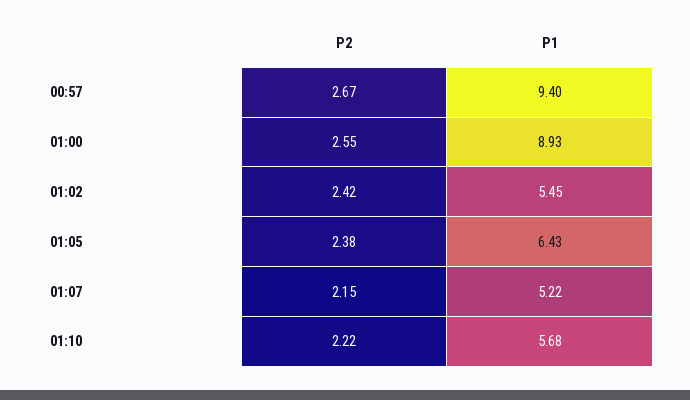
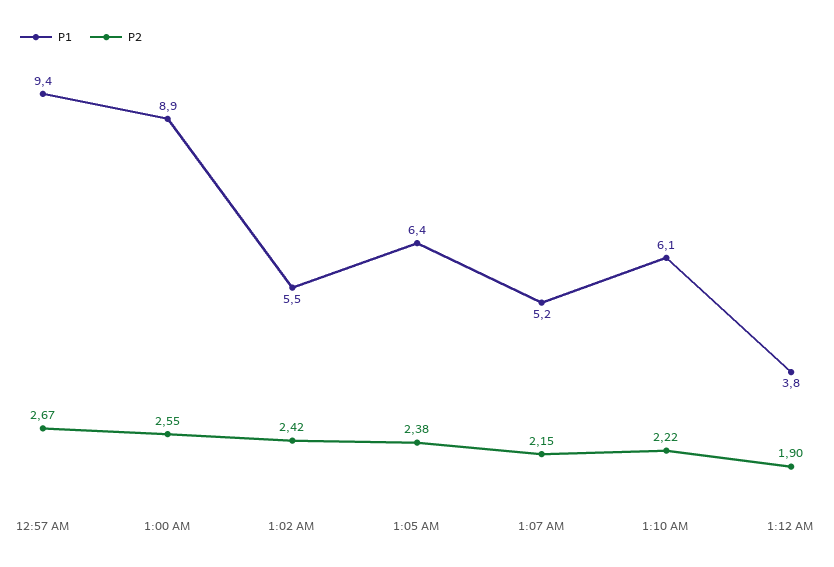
P1, 01:10: 5.68 -> 6.1
P1, 1:12 AM: none -> 3.8
P2, 1:12 AM: none -> 1.9

